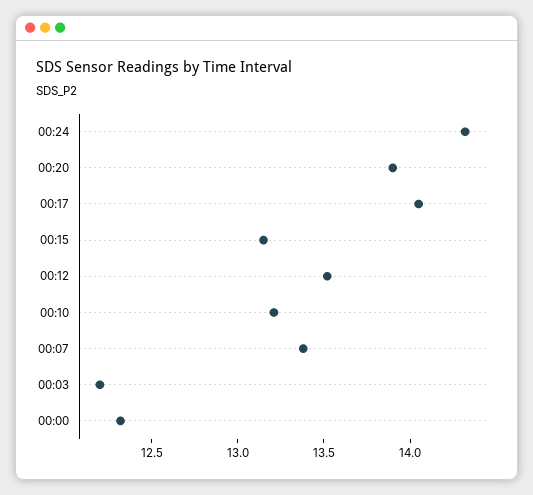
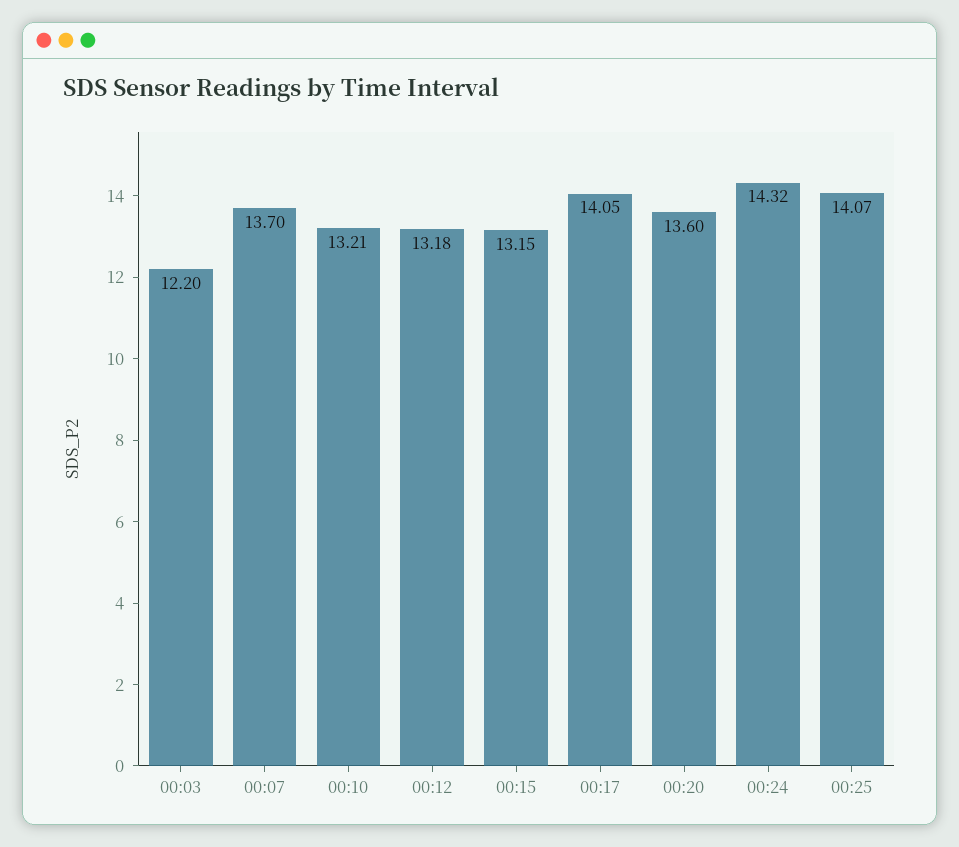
00:20: 13.9 -> 13.6
00:12: 13.5 -> 13.18
00:07: 13.4 -> 13.7
00:00: 12.3 -> none
00:25: none -> 14.07

